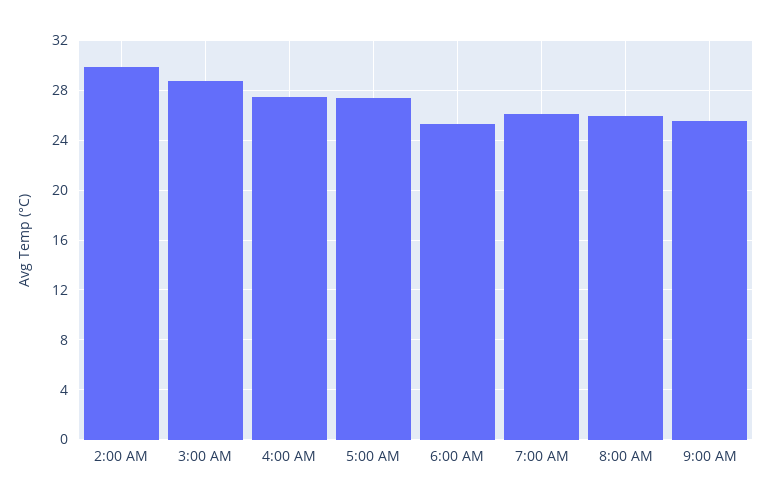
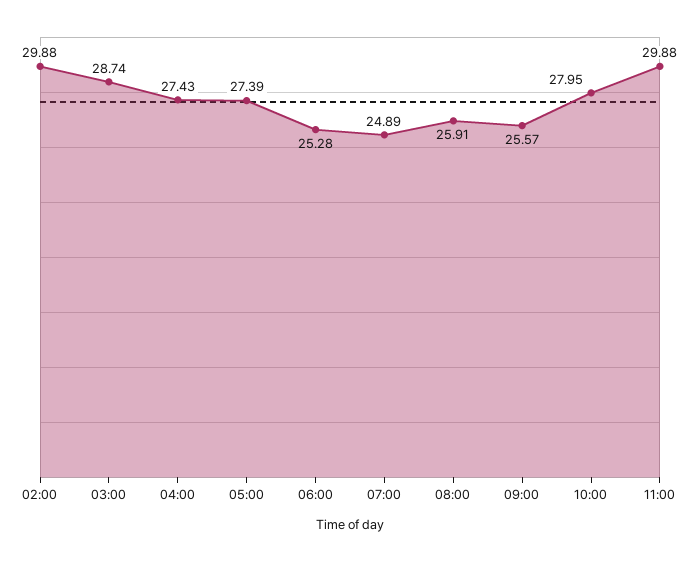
7:00 AM: 26 -> 24.89
10:00: none -> 27.95
11:00: none -> 29.88

